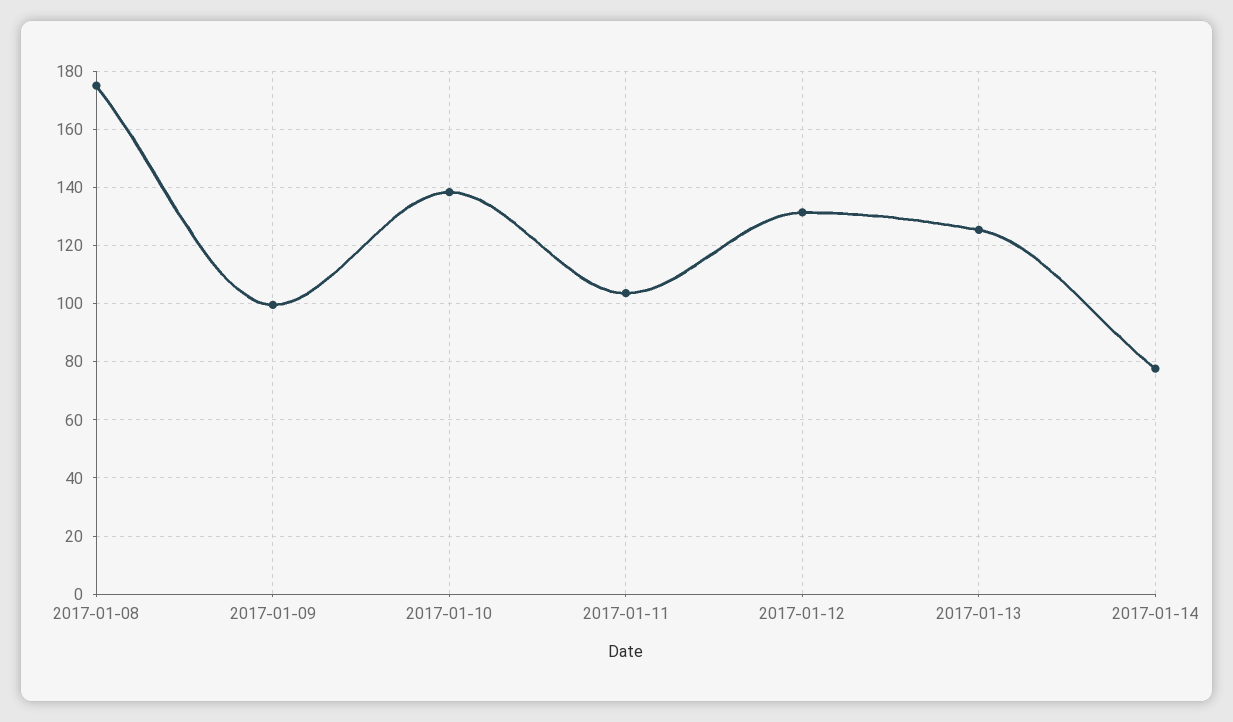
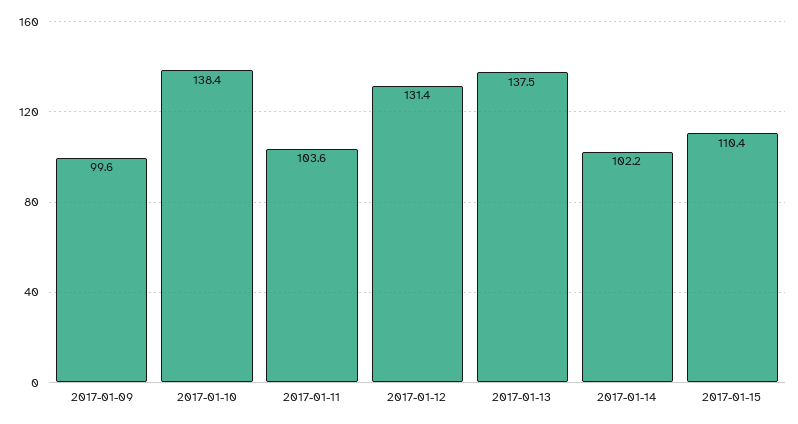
2017-01-08: 175 -> none
2017-01-13: 125 -> 137.5
2017-01-14: 77.5 -> 102.2
2017-01-15: none -> 110.4

